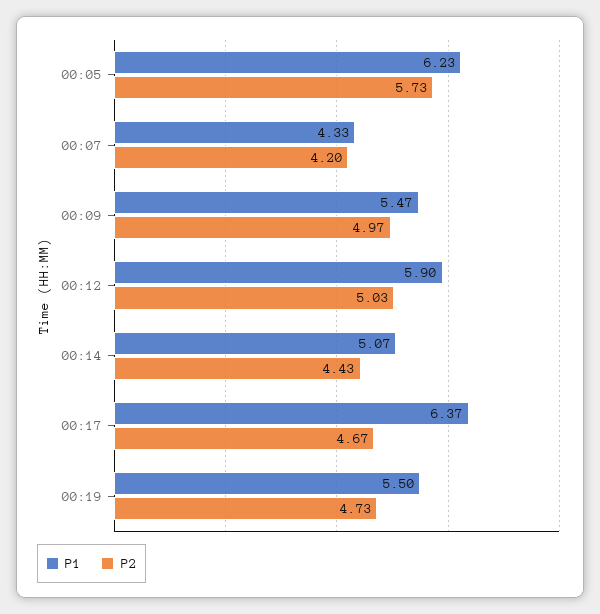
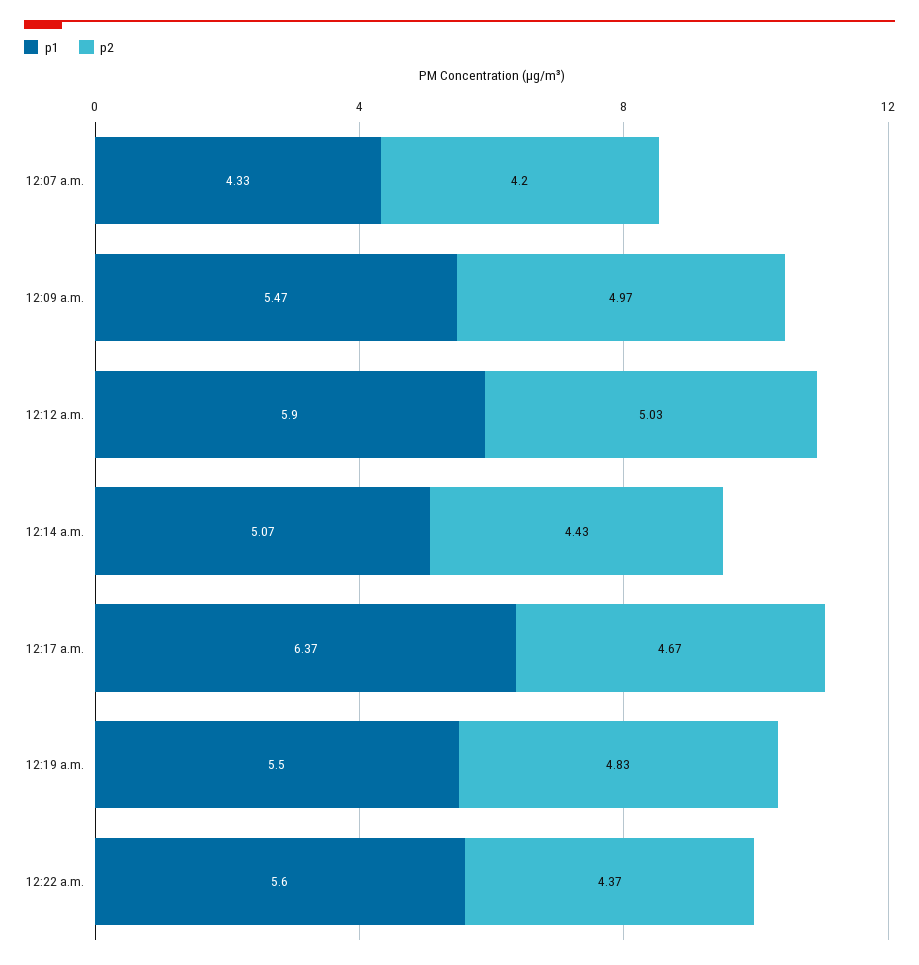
P1, 00:05: 6.23 -> none
P2, 00:05: 5.73 -> none
P2, 00:19: 4.73 -> 4.83
P1, 12:22 a.m.: none -> 5.6
P2, 12:22 a.m.: none -> 4.37

